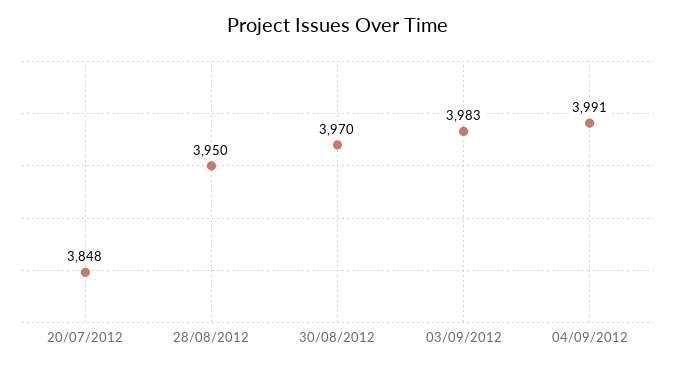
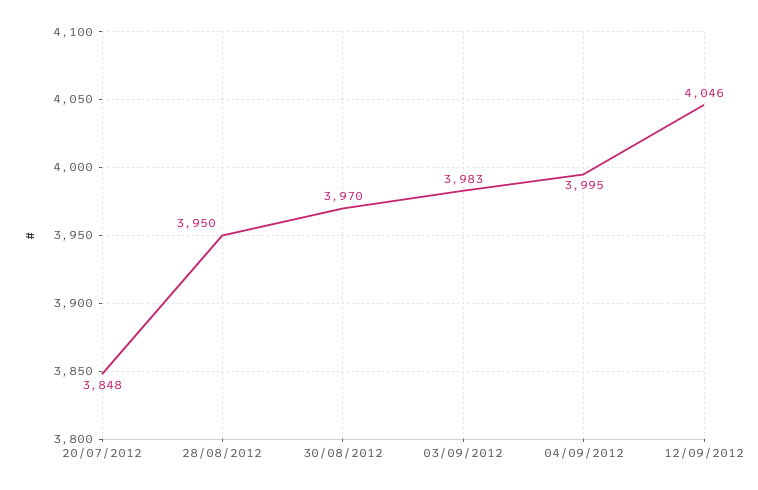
04/09/2012: 3991 -> 3995
12/09/2012: none -> 4046

